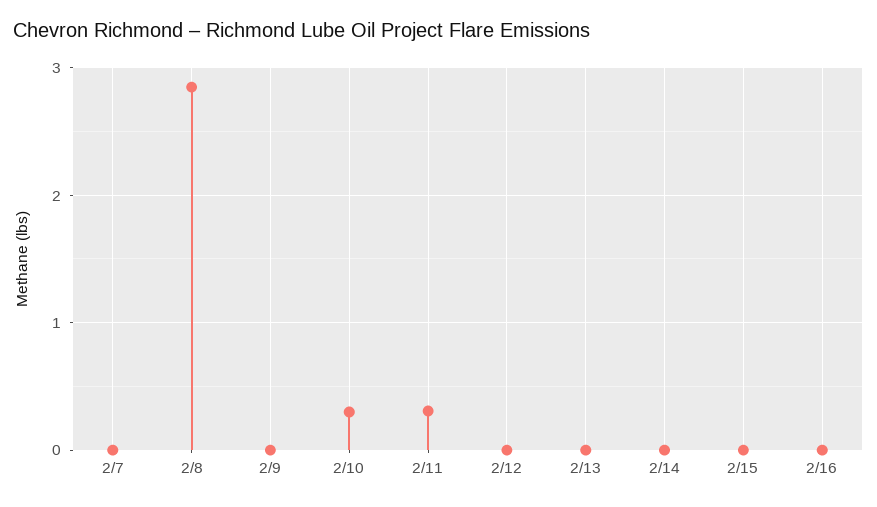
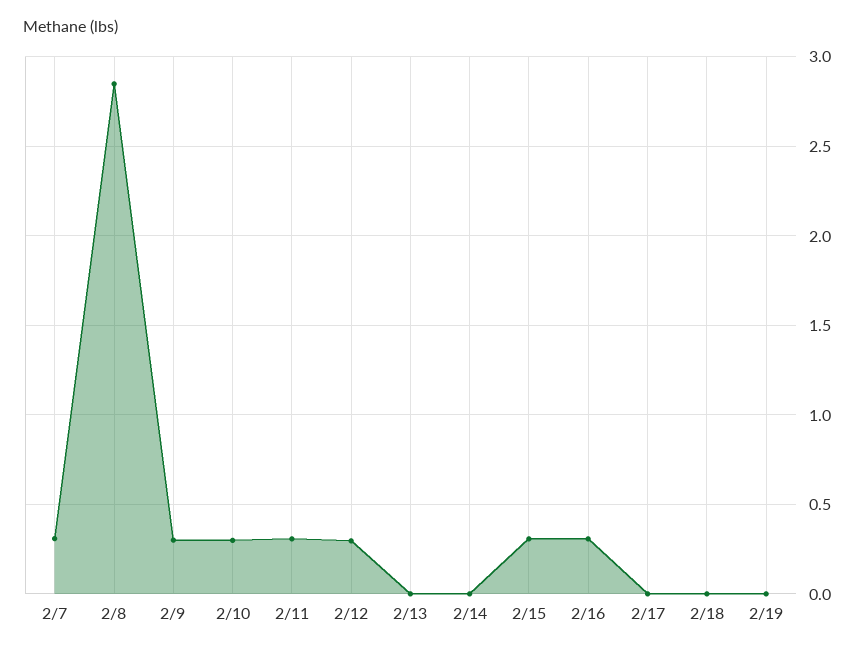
2/7: 0 -> 0.3
2/9: 0 -> 0.3
2/12: 0 -> 0.3
2/15: 0 -> 0.3
2/16: 0 -> 0.3
2/17: none -> 0
2/18: none -> 0
2/19: none -> 0

